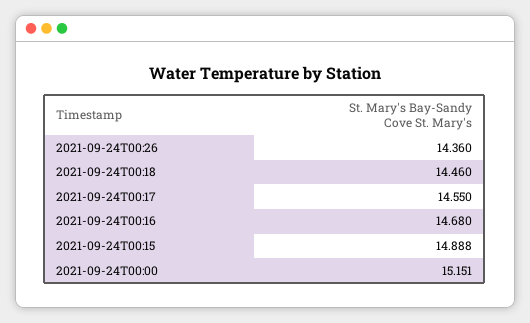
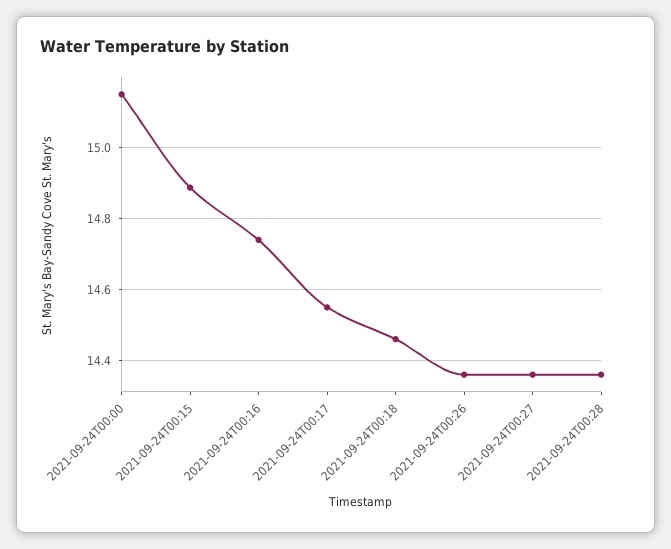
2021-09-24T00:16: 14.68 -> 14.74
2021-09-24T00:27: none -> 14.36
2021-09-24T00:28: none -> 14.36

